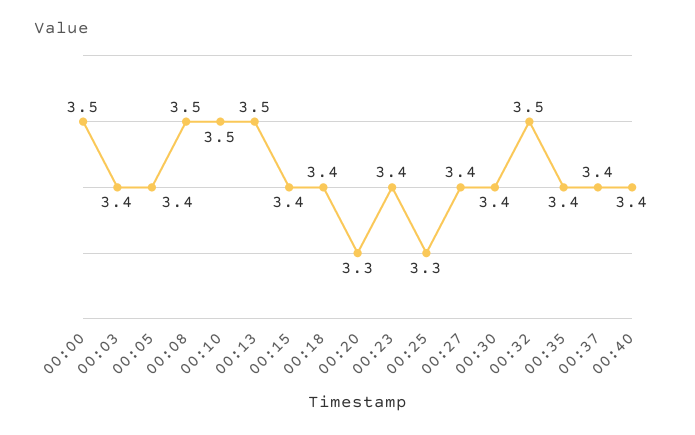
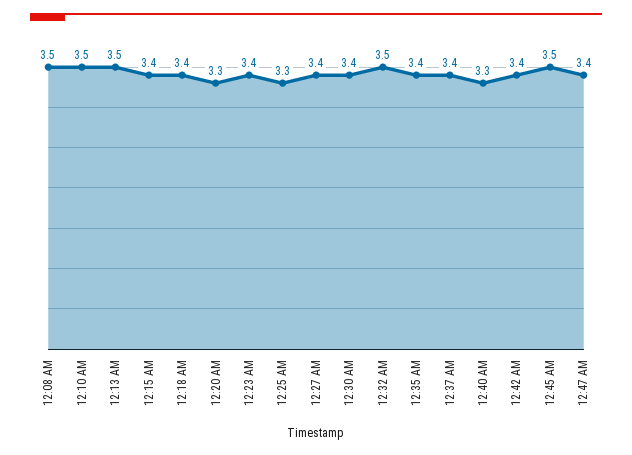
00:00: 3.5 -> none
00:03: 3.4 -> none
00:05: 3.4 -> none
00:40: 3.4 -> 3.3
12:42 AM: none -> 3.4
12:45 AM: none -> 3.5
12:47 AM: none -> 3.4

